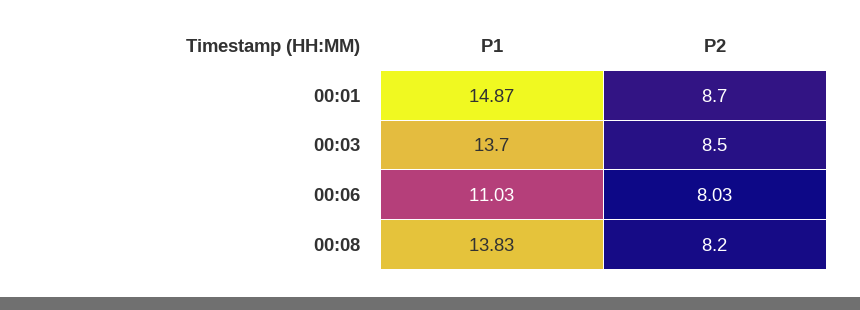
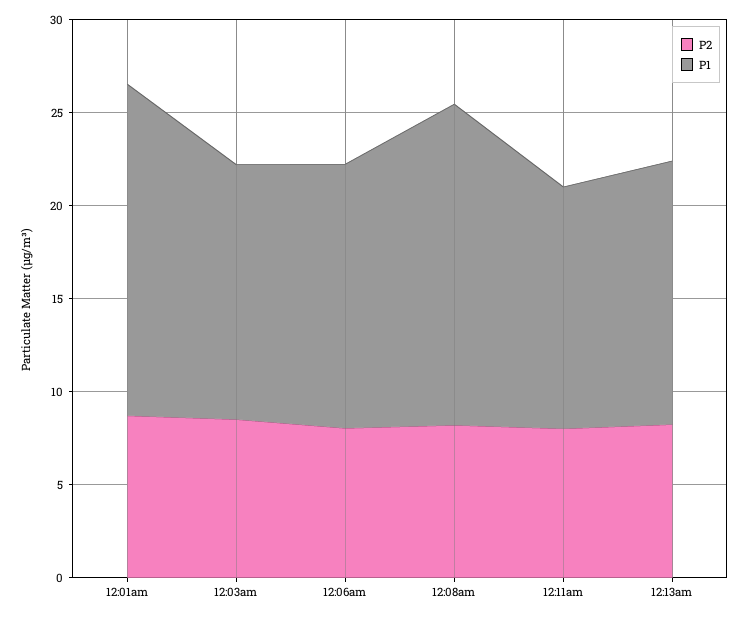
P1, 00:01: 14.87 -> 18
P1, 00:06: 11.03 -> 14
P1, 00:08: 13.83 -> 17
P2, 12:11am: none -> 8
P1, 12:11am: none -> 13
P2, 12:13am: none -> 8
P1, 12:13am: none -> 14

